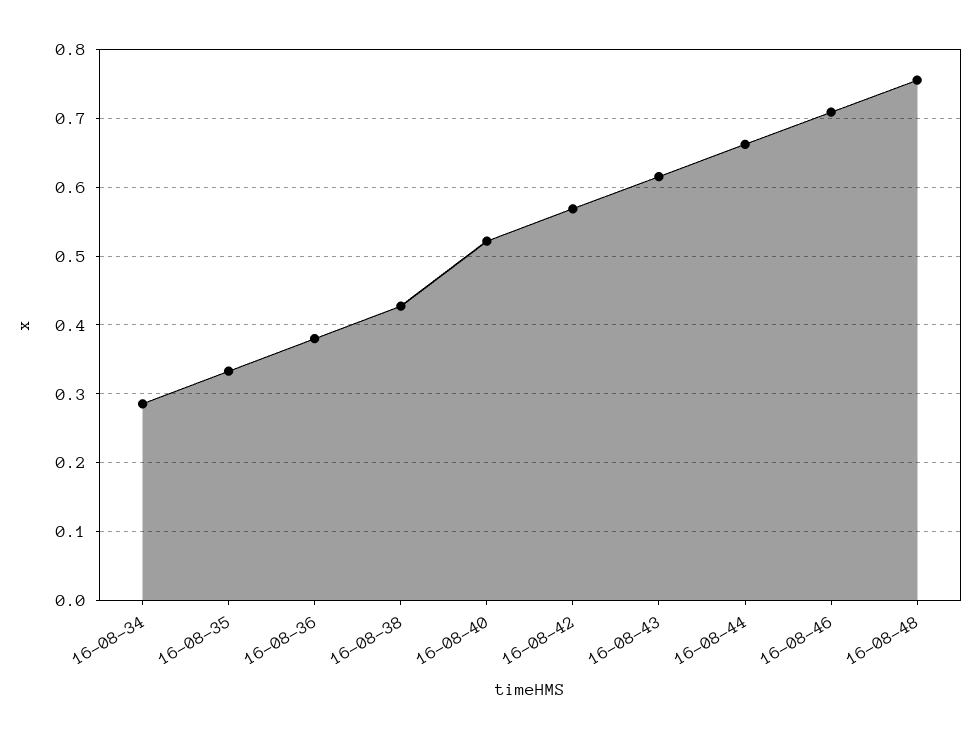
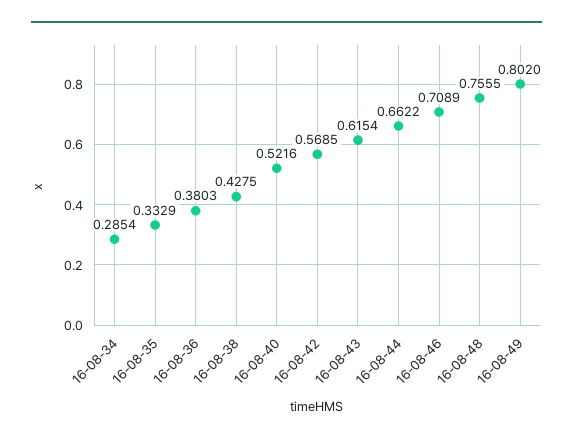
16-08-49: none -> 0.802

